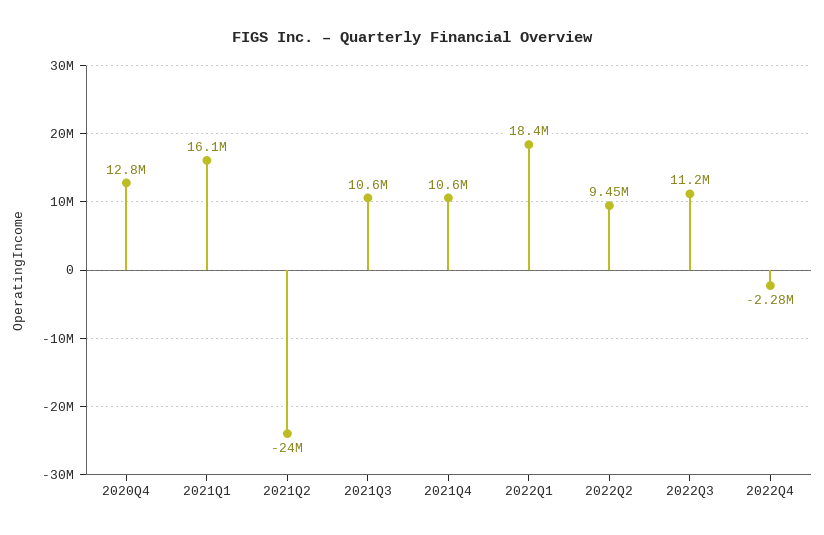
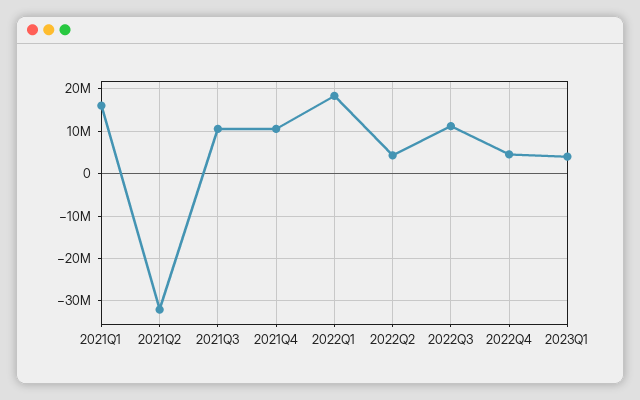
2020Q4: 12800000 -> none
2021Q2: -24000000 -> -32000000
2022Q2: 9450000 -> 4000000
2022Q4: -2280000 -> 4000000
2023Q1: none -> 4000000

